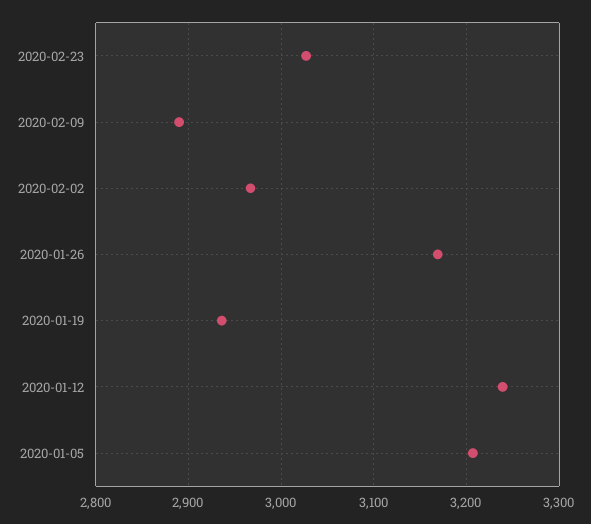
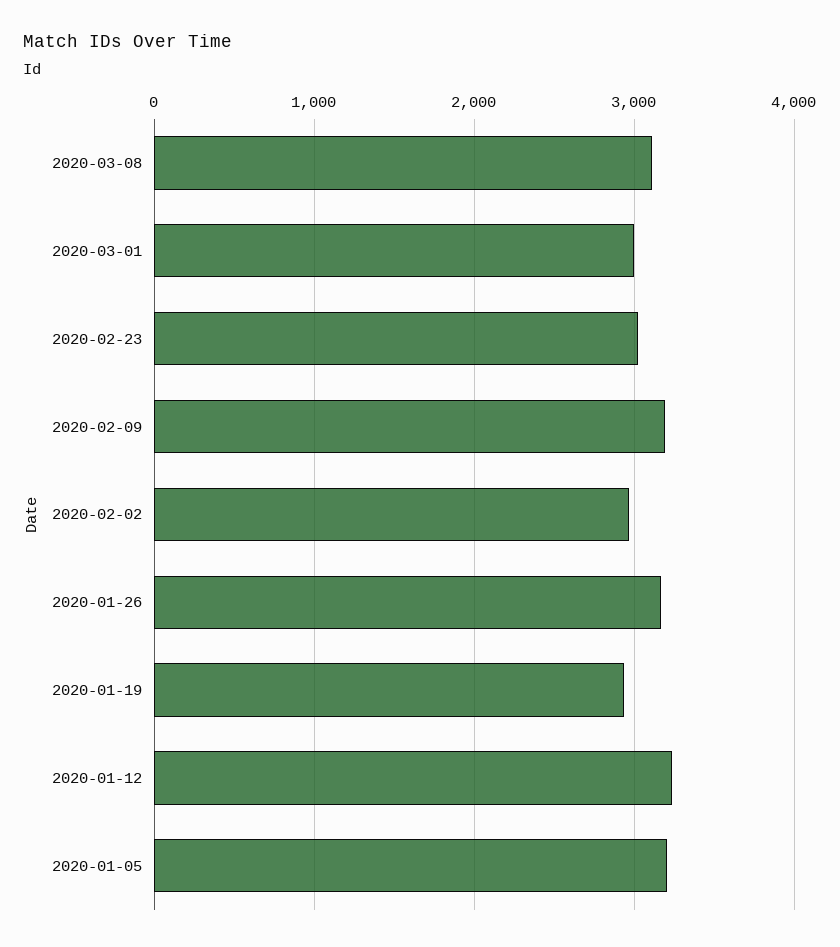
2020-02-09: 2890 -> 3200
2020-03-08: none -> 3100
2020-03-01: none -> 3000

